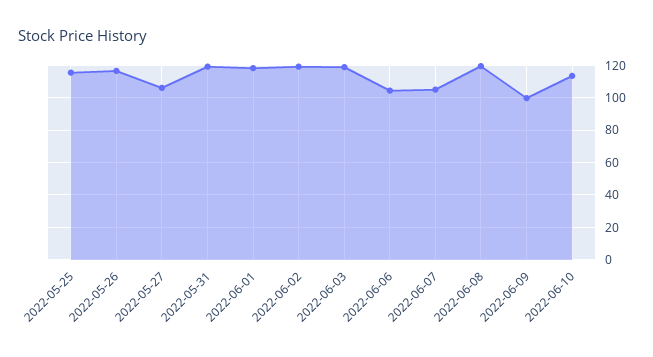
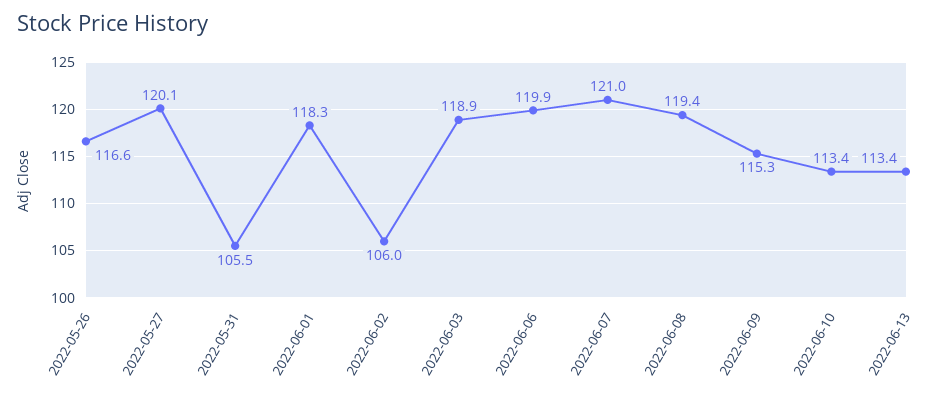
2022-05-25: 115 -> none
2022-05-27: 105 -> 120.1
2022-05-31: 120 -> 105.5
2022-06-02: 120 -> 106
2022-06-06: 105 -> 119.9
2022-06-07: 105 -> 121
2022-06-09: 100 -> 115.3
2022-06-13: none -> 113.4

